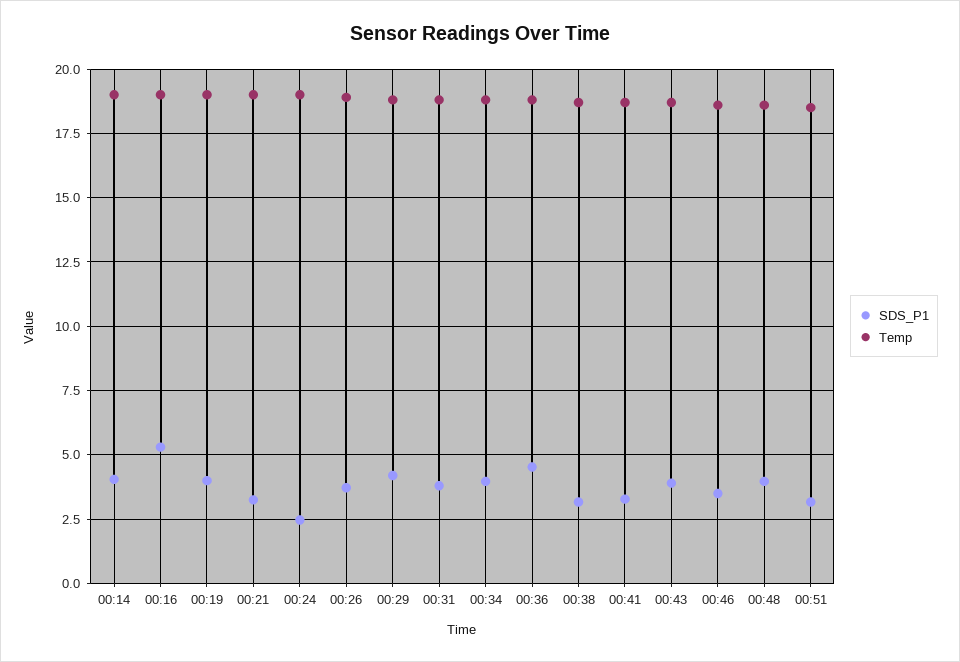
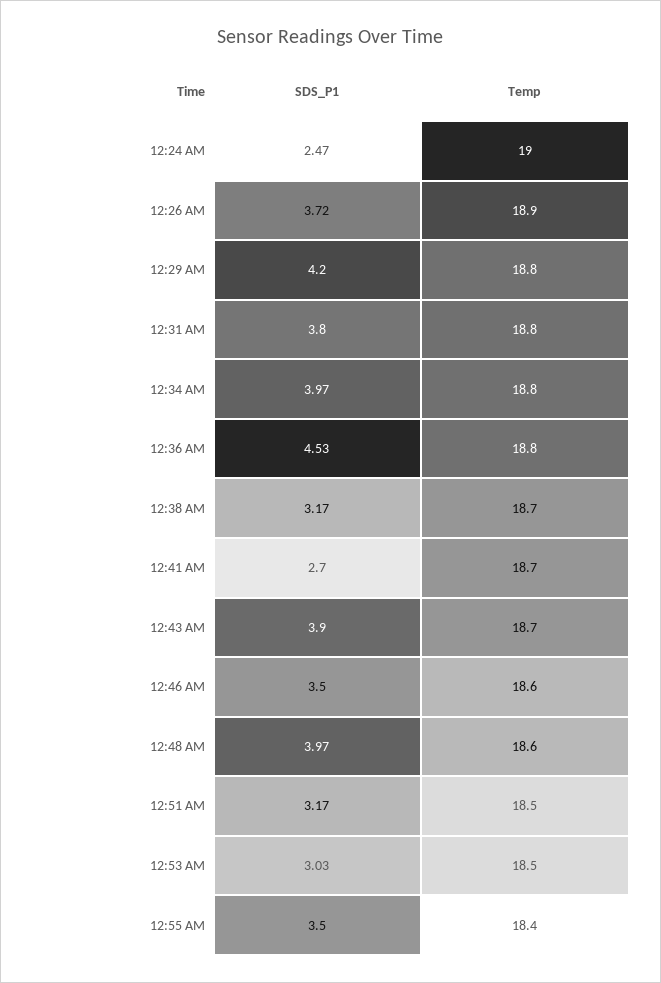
SDS_P1, 00:14: 4 -> none
Temp, 00:14: 19 -> none
SDS_P1, 00:16: 5.25 -> none
Temp, 00:16: 19 -> none
SDS_P1, 00:19: 4 -> none
Temp, 00:19: 19 -> none
SDS_P1, 00:21: 3.25 -> none
Temp, 00:21: 19 -> none
SDS_P1, 00:41: 3.25 -> 2.7
SDS_P1, 12:53 AM: none -> 3.03
Temp, 12:53 AM: none -> 18.5
SDS_P1, 12:55 AM: none -> 3.5
Temp, 12:55 AM: none -> 18.4

